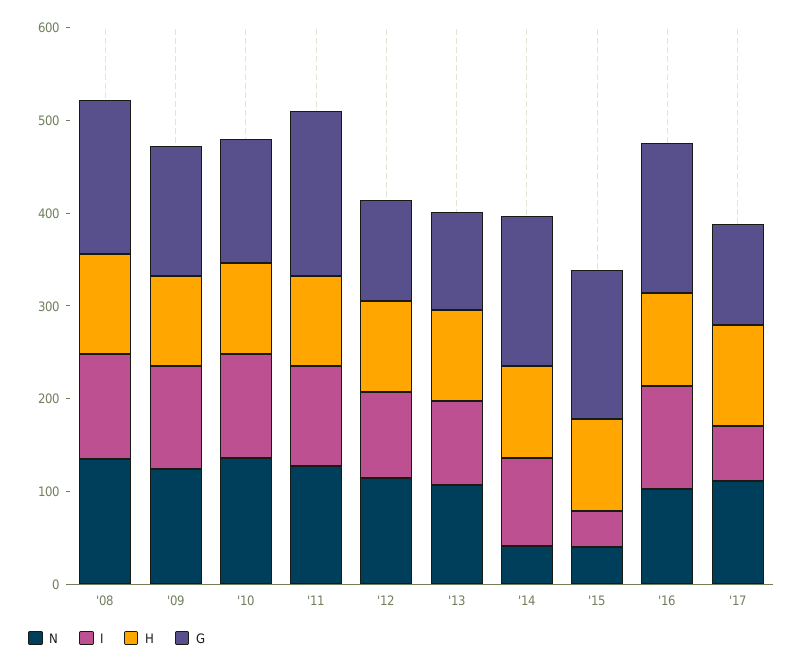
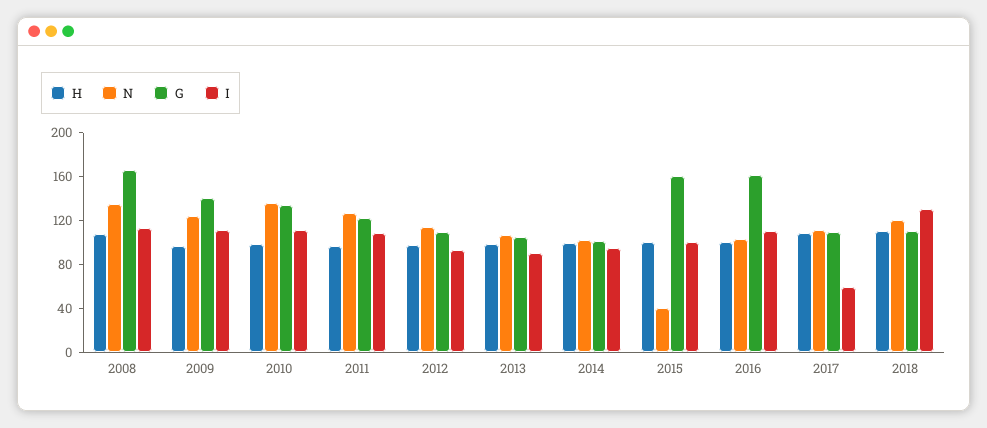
G, '11: 180 -> 120
N, '14: 40 -> 100
G, '14: 160 -> 100
I, '15: 40 -> 100
H, 2018: none -> 110
N, 2018: none -> 120
G, 2018: none -> 110
I, 2018: none -> 130

